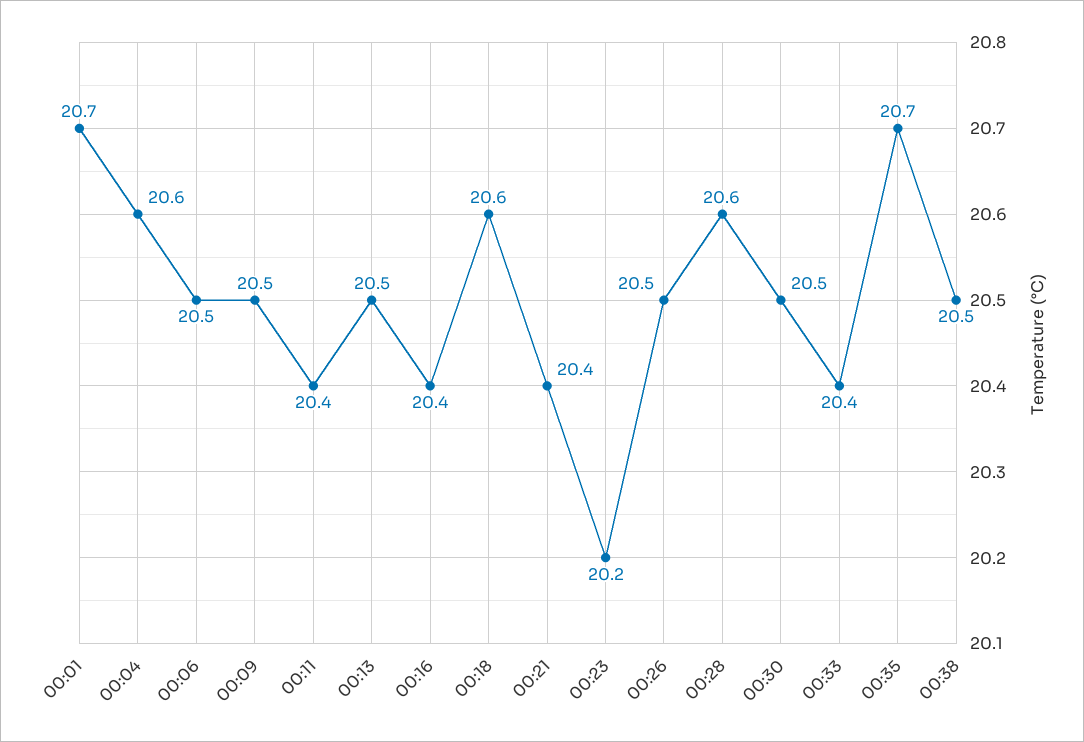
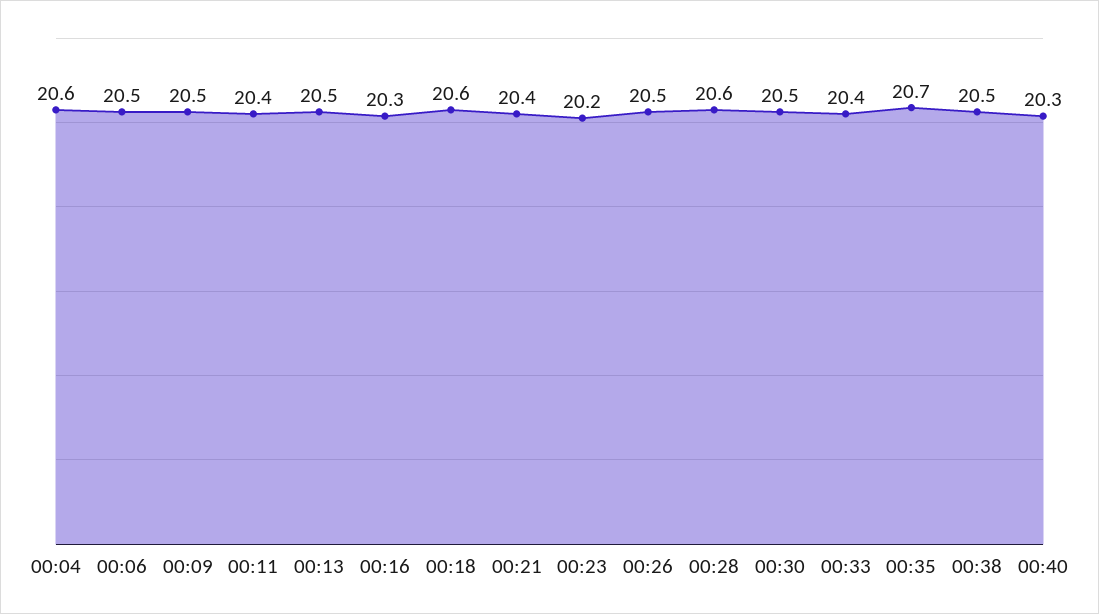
00:01: 20.7 -> none
00:16: 20.4 -> 20.3
00:40: none -> 20.3

